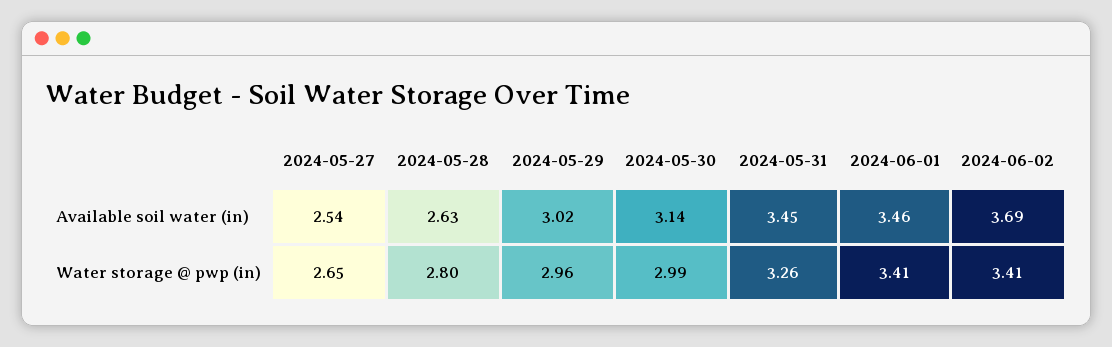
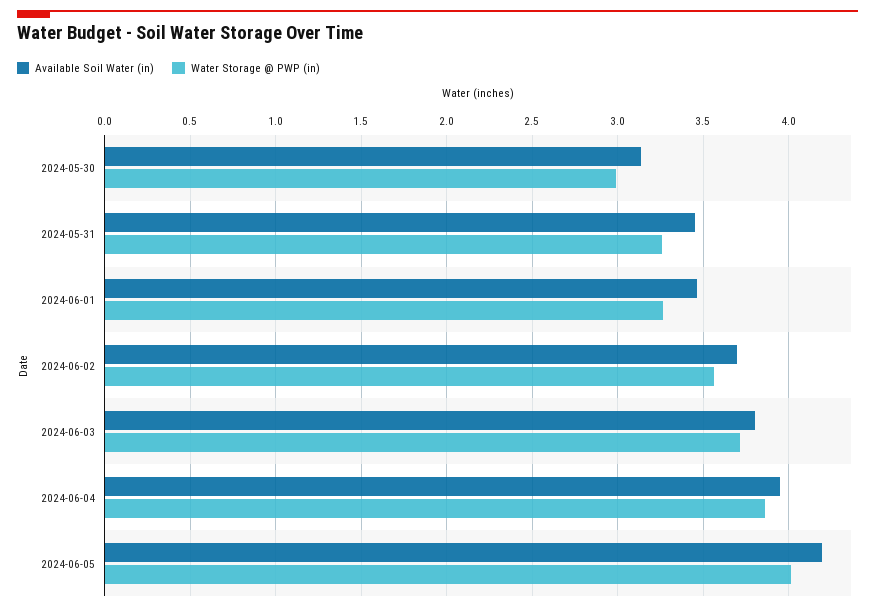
Available soil water (in), 2024-05-27: 2.54 -> none
Available soil water (in), 2024-05-28: 2.63 -> none
Available soil water (in), 2024-05-29: 3.02 -> none
Water storage @ pwp (in), 2024-05-27: 2.65 -> none
Water storage @ pwp (in), 2024-05-28: 2.8 -> none
Water storage @ pwp (in), 2024-05-29: 2.96 -> none
Water storage @ pwp (in), 2024-06-01: 3.41 -> 3.25
Water storage @ pwp (in), 2024-06-02: 3.41 -> 3.55
Available soil water (in), 2024-06-03: none -> 3.8
Water storage @ pwp (in), 2024-06-03: none -> 3.7
Available soil water (in), 2024-06-04: none -> 3.95
Water storage @ pwp (in), 2024-06-04: none -> 3.85
Available soil water (in), 2024-06-05: none -> 4.2
Water storage @ pwp (in), 2024-06-05: none -> 4

